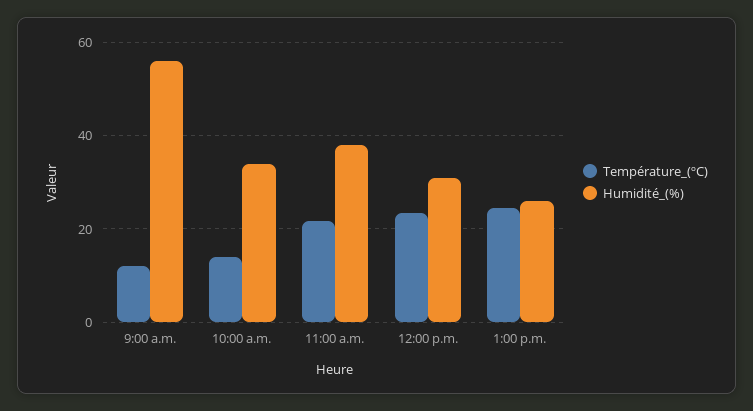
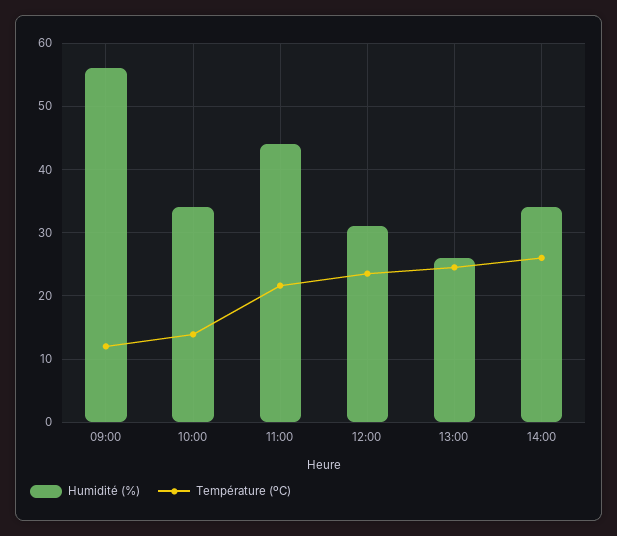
Humidité_(%), 11:00 a.m.: 38 -> 44
Humidité_(%), 14:00: none -> 34
Température_(ºC), 14:00: none -> 26

